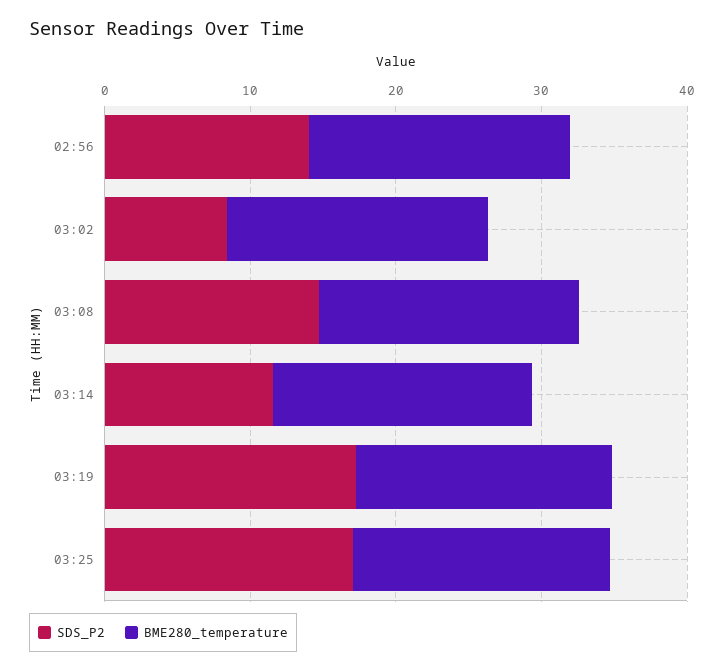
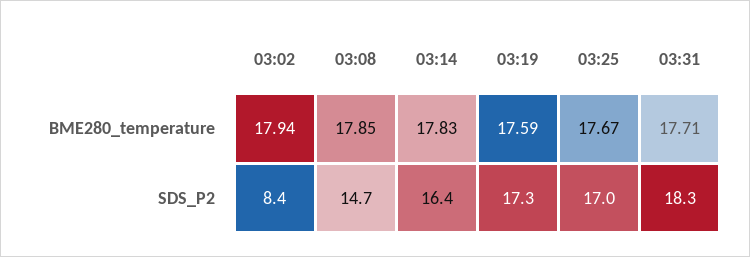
SDS_P2, 02:56: 14 -> none
BME280_temperature, 02:56: 18 -> none
SDS_P2, 03:14: 12 -> 16.4
BME280_temperature, 03:31: none -> 17.71
SDS_P2, 03:31: none -> 18.3

